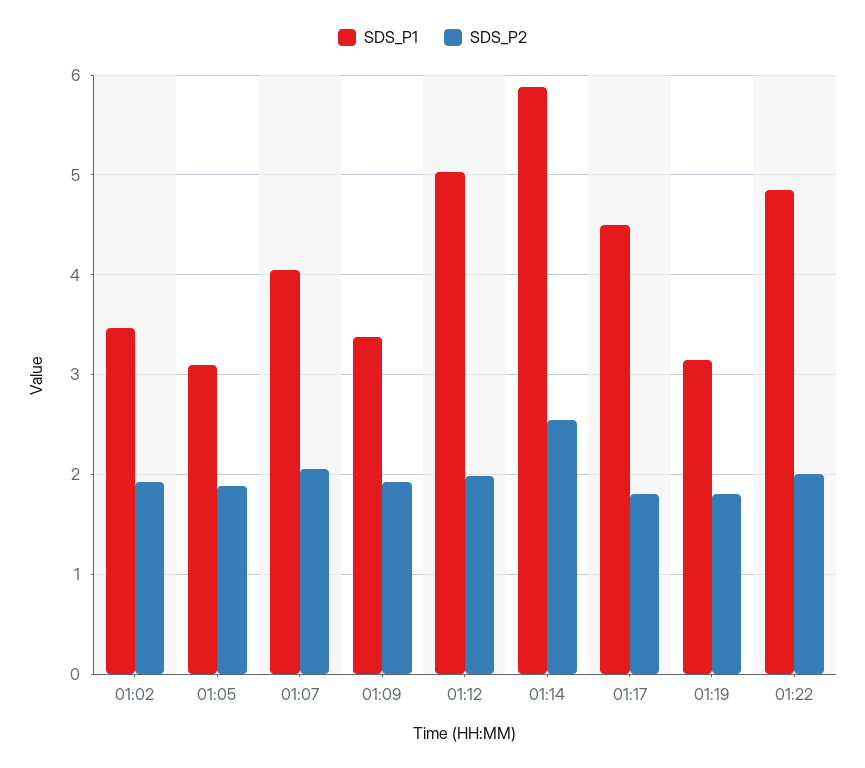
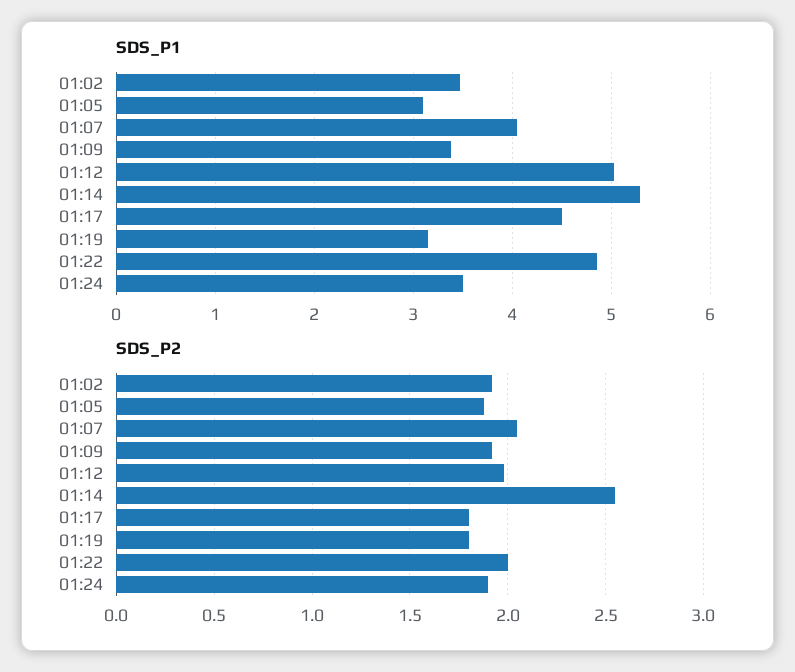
SDS_P1, 01:14: 5.9 -> 5.3
SDS_P1, 01:24: none -> 3.5
SDS_P2, 01:24: none -> 1.9

